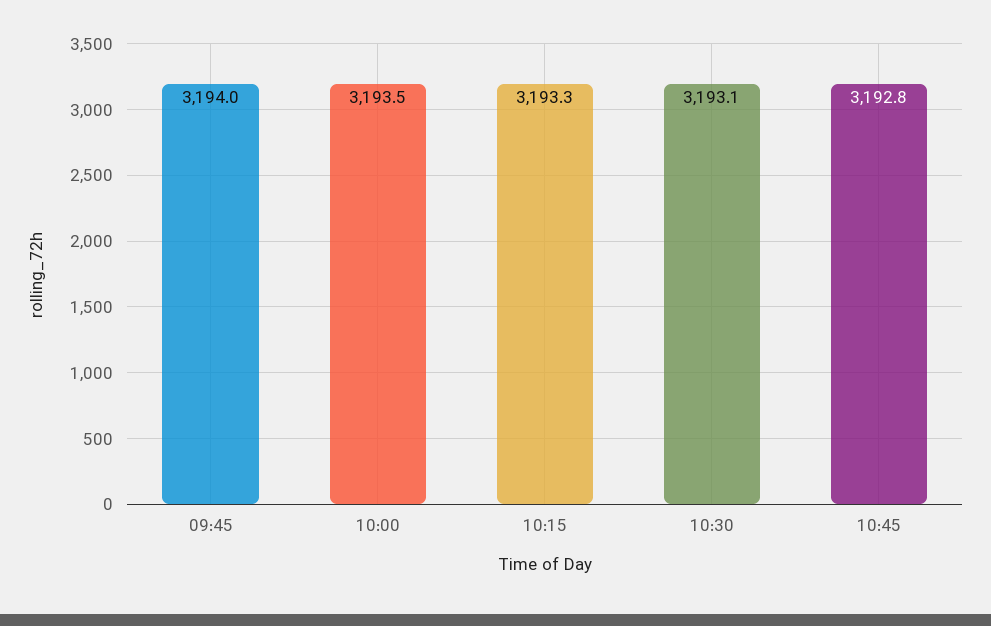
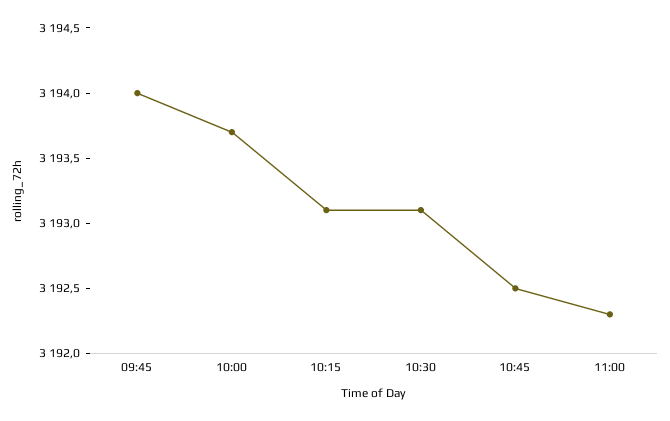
10:00: 3193.5 -> 3193.7
10:15: 3193.3 -> 3193.1
10:45: 3192.8 -> 3192.5
11:00: none -> 3192.3

